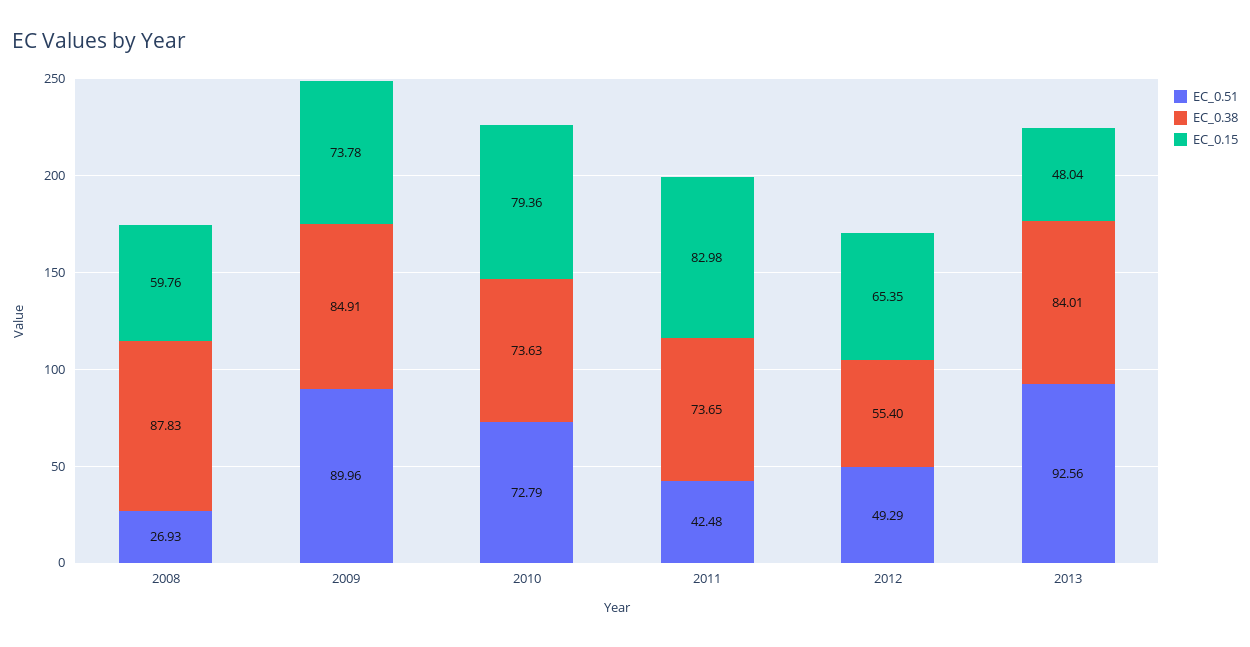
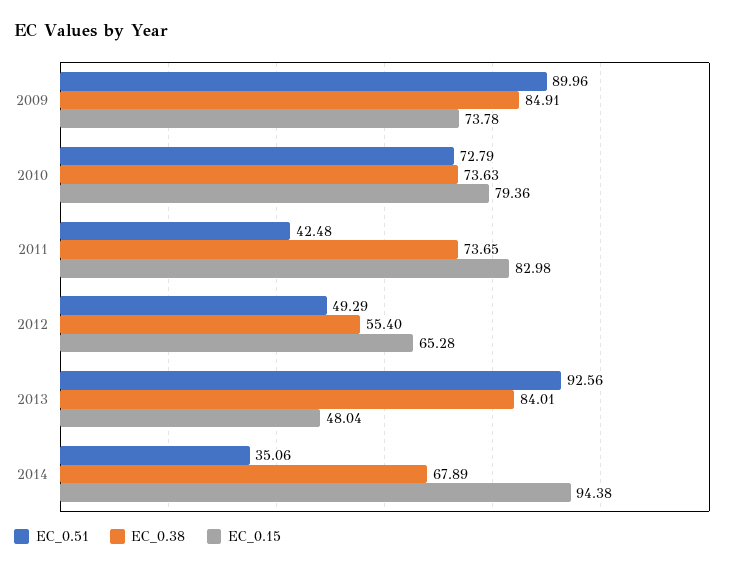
EC_0.51, 2008: 26.93 -> none
EC_0.38, 2008: 87.83 -> none
EC_0.15, 2008: 59.76 -> none
EC_0.15, 2012: 65.35 -> 65.28
EC_0.51, 2014: none -> 35.06
EC_0.38, 2014: none -> 67.89
EC_0.15, 2014: none -> 94.38

